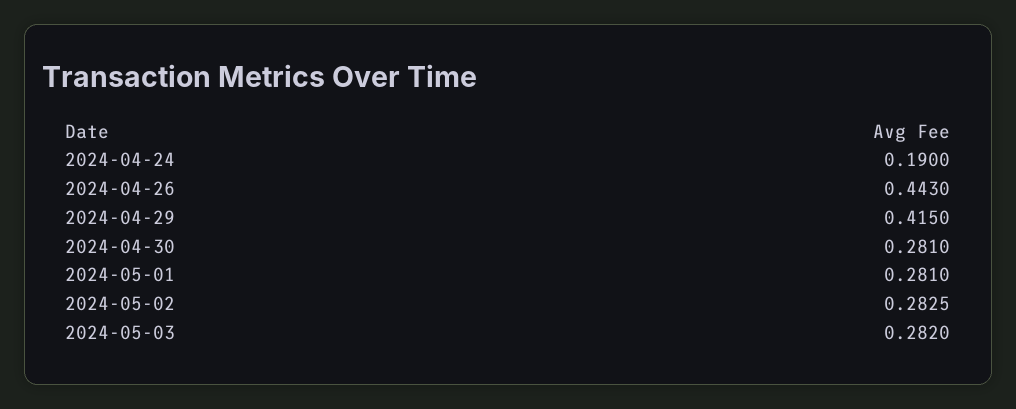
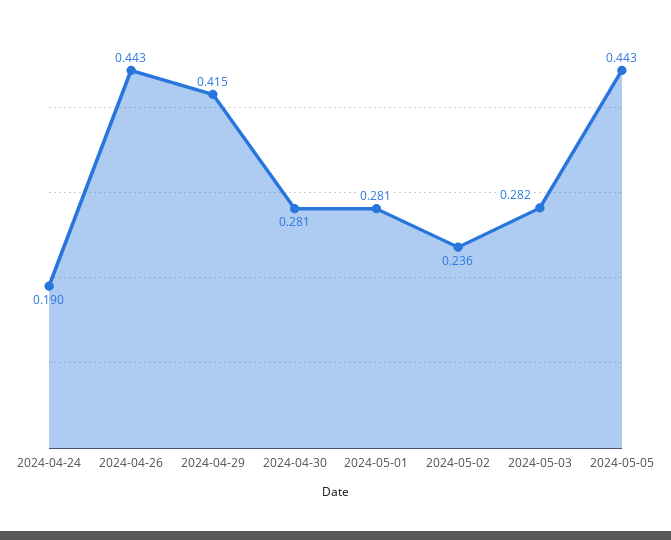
2024-05-02: 0.2825 -> 0.236
2024-05-05: none -> 0.443

